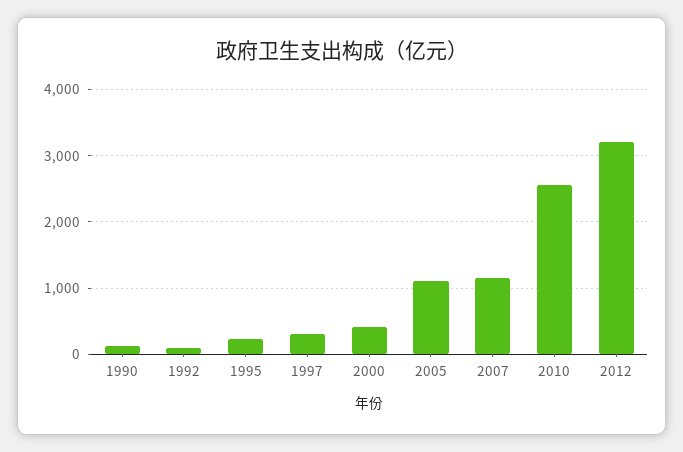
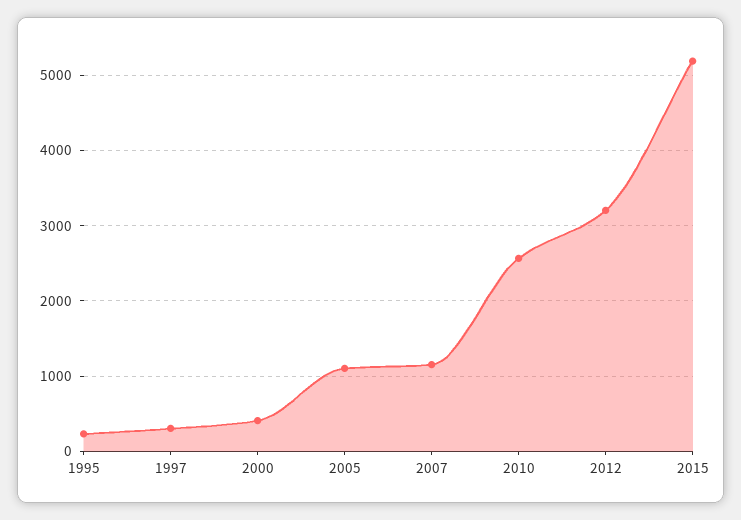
1990: 100 -> none
1992: 100 -> none
2015: none -> 5200

